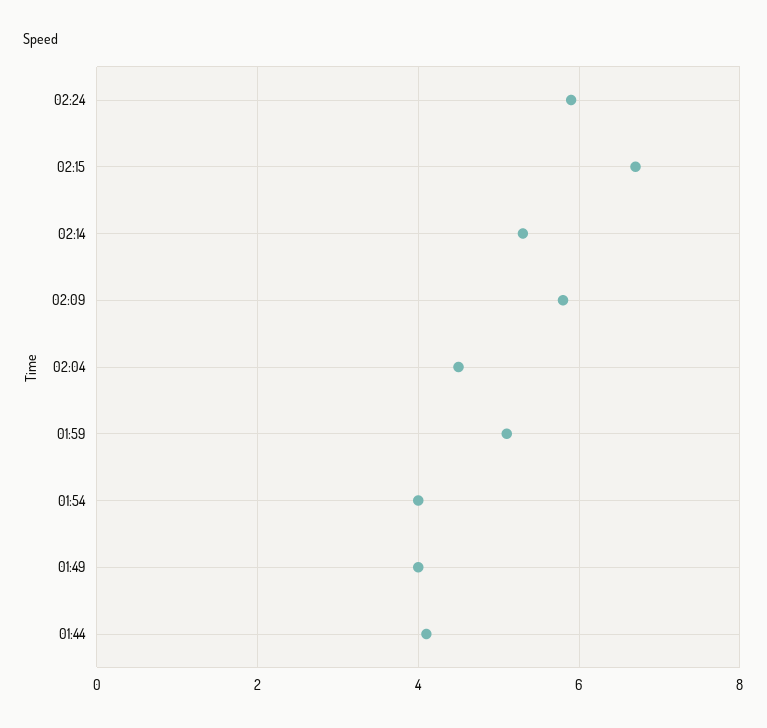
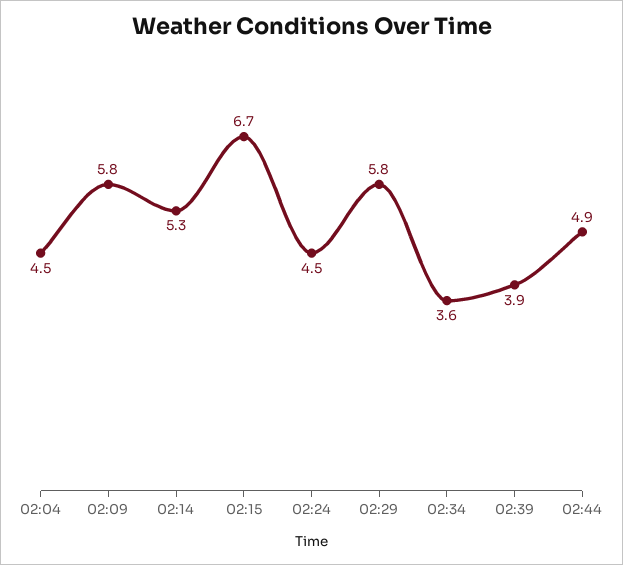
02:24: 6 -> 4.5
01:59: 5 -> none
01:54: 4 -> none
01:49: 4 -> none
01:44: 4 -> none
02:29: none -> 5.8
02:34: none -> 3.6
02:39: none -> 3.9
02:44: none -> 4.9

